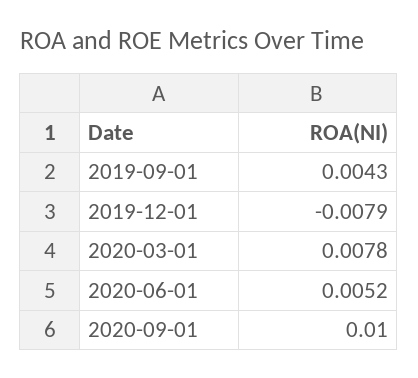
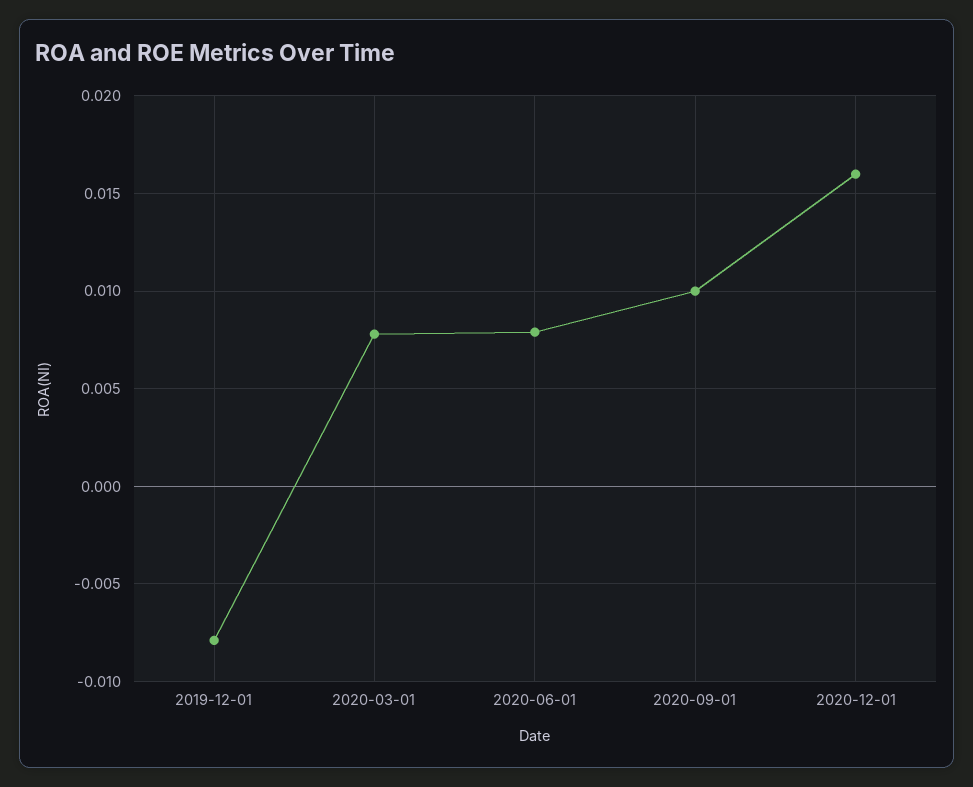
2019-09-01: 0.0043 -> none
2020-06-01: 0.0052 -> 0.008
2020-12-01: none -> 0.016

